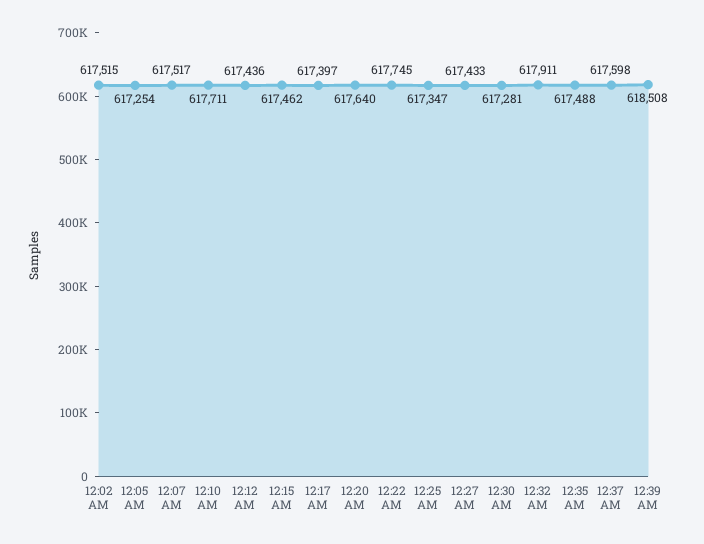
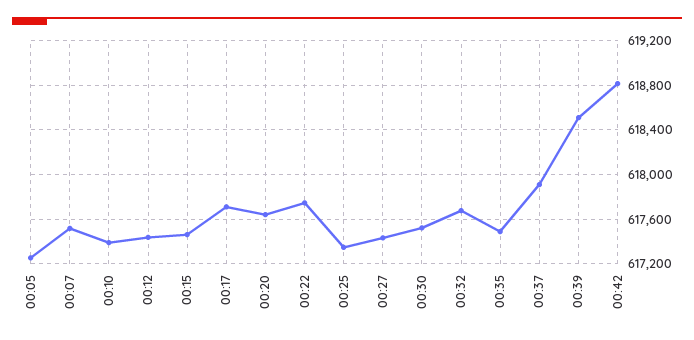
12:02 AM: 617515 -> none
12:10 AM: 617711 -> 617400
12:17 AM: 617397 -> 617700
12:30 AM: 617281 -> 617500
12:32 AM: 617911 -> 617700
12:37 AM: 617598 -> 617900
00:42: none -> 618800

